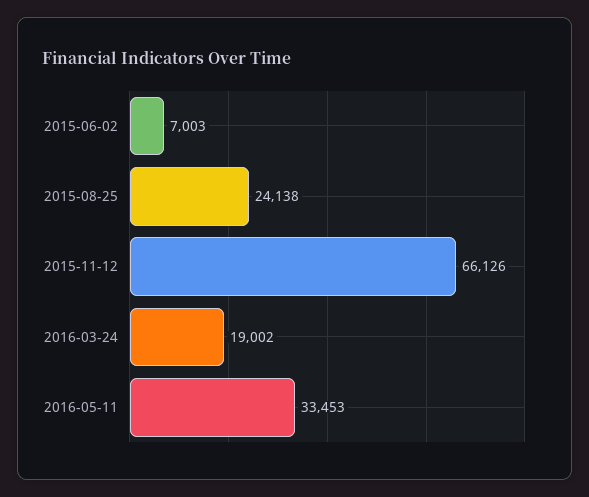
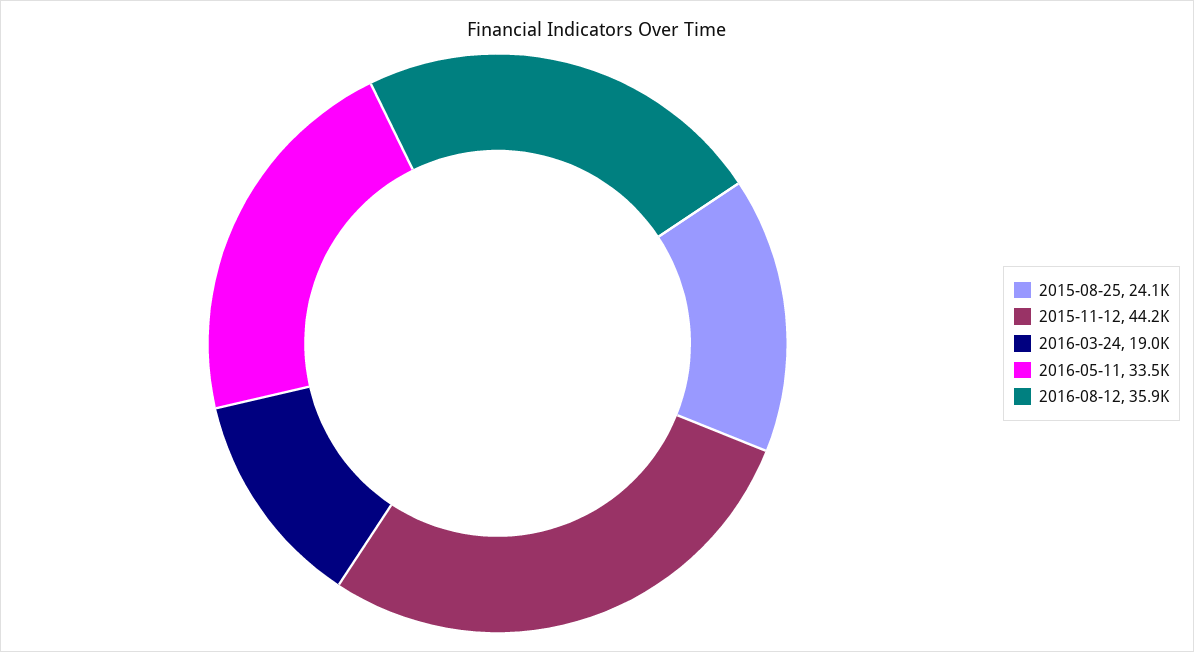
2015-06-02: 7003 -> none
2015-11-12: 66126 -> 44200
2016-08-12: none -> 35900

